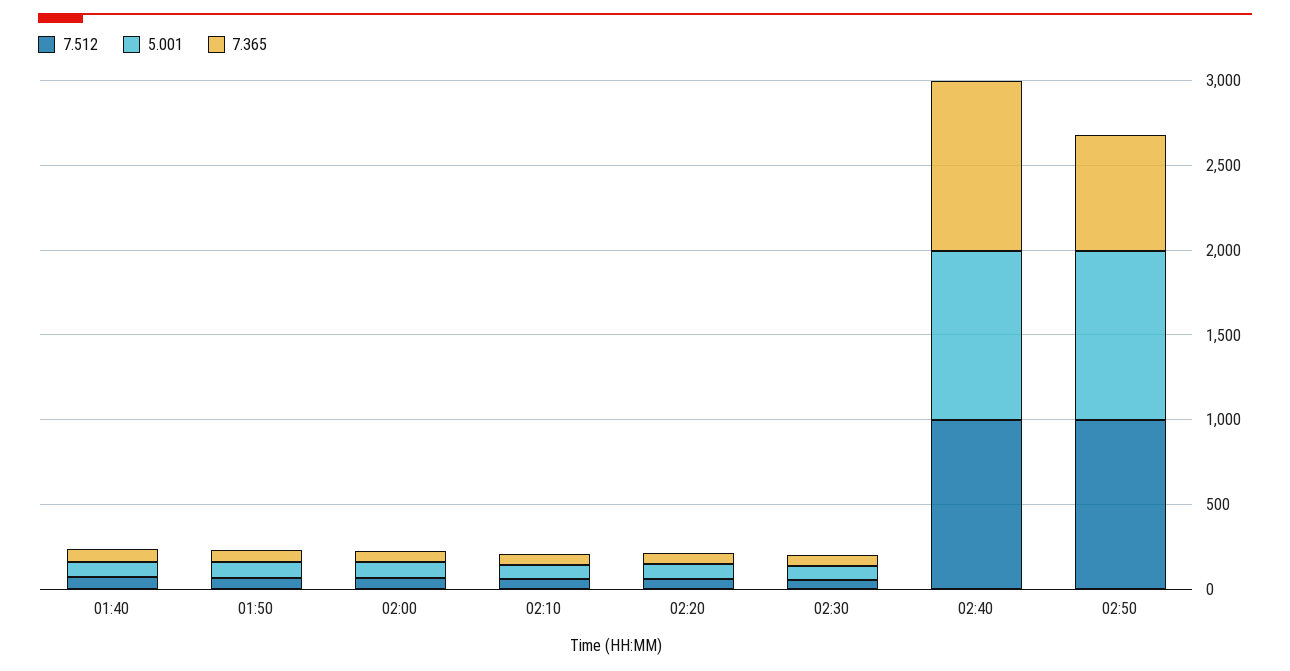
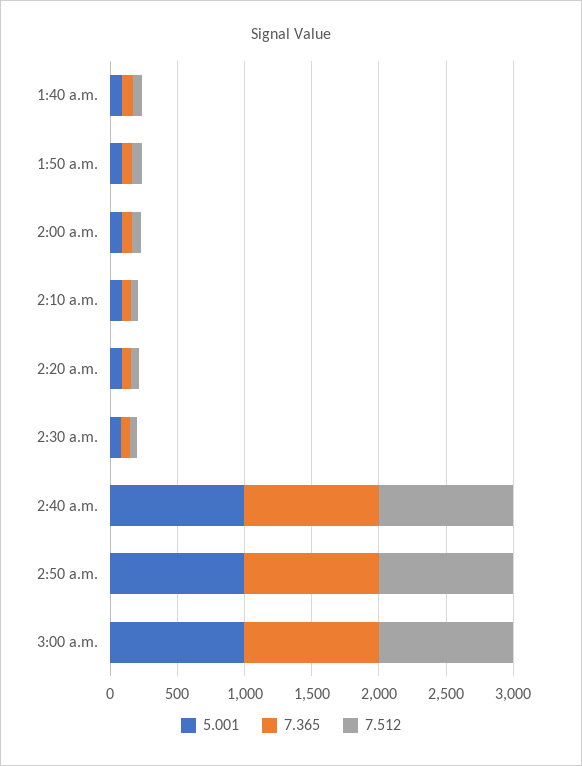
7.365, 02:50: 700 -> 1000
5.001, 3:00 a.m.: none -> 1000
7.365, 3:00 a.m.: none -> 1000
7.512, 3:00 a.m.: none -> 1000

